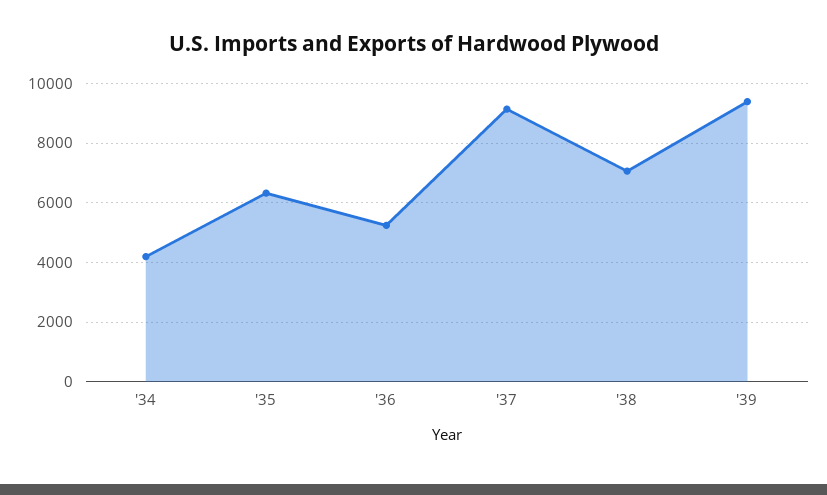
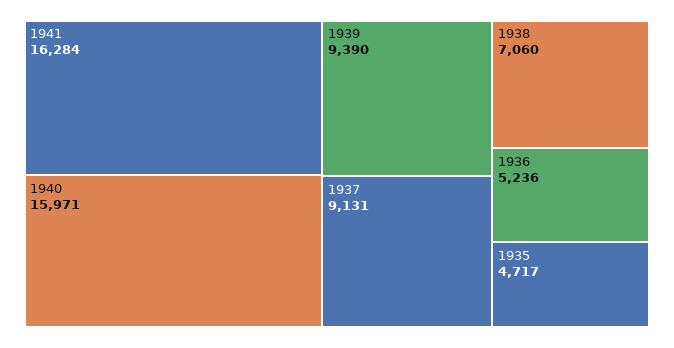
'34: 4250 -> none
'35: 6250 -> 4717
1941: none -> 16284
1940: none -> 15971

